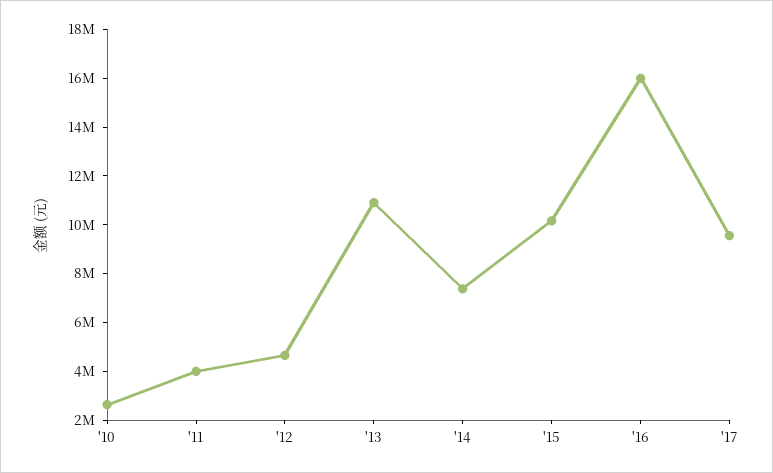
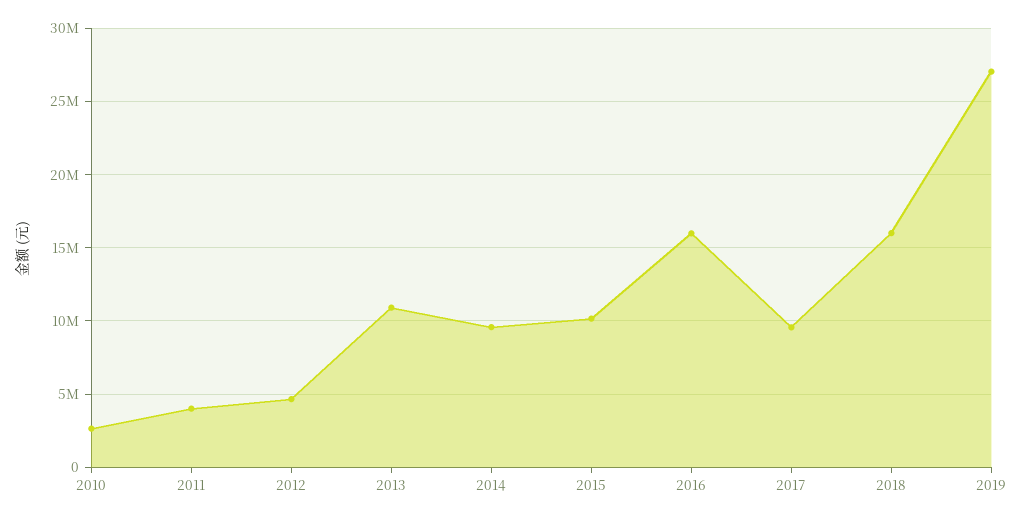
'14: 7500000 -> 9500000
2018: none -> 16000000
2019: none -> 27000000

